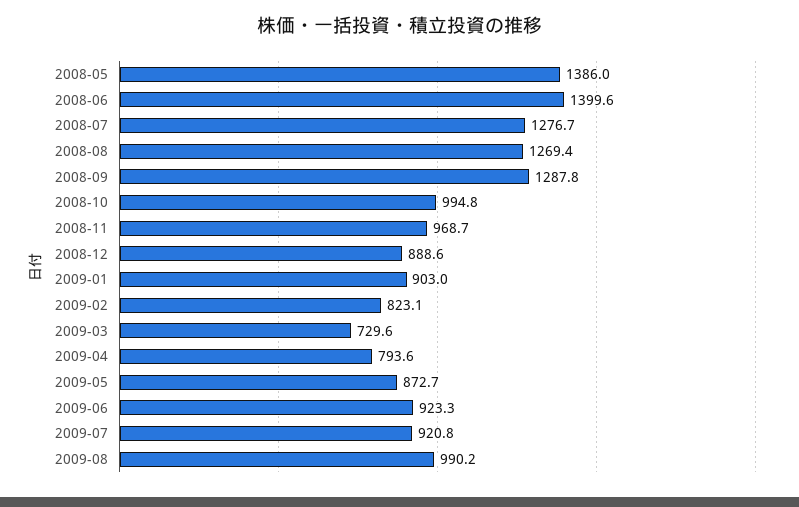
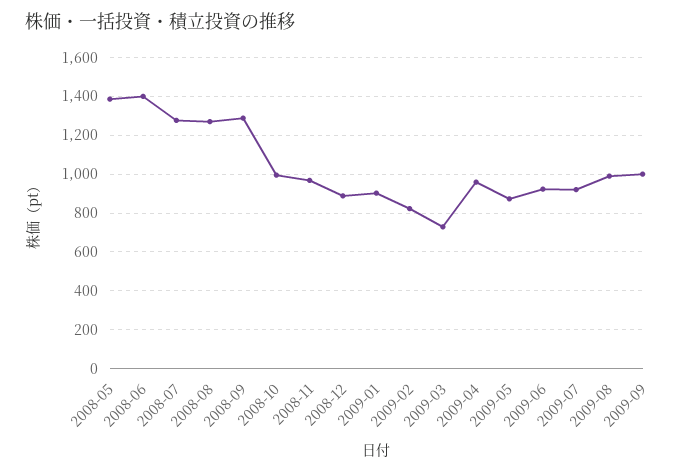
2009-04: 793.6 -> 950
2009-09: none -> 1000

